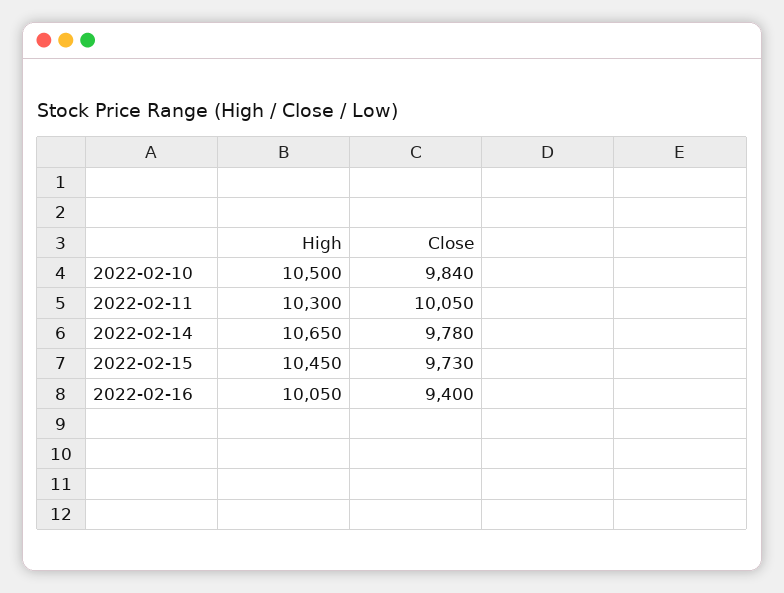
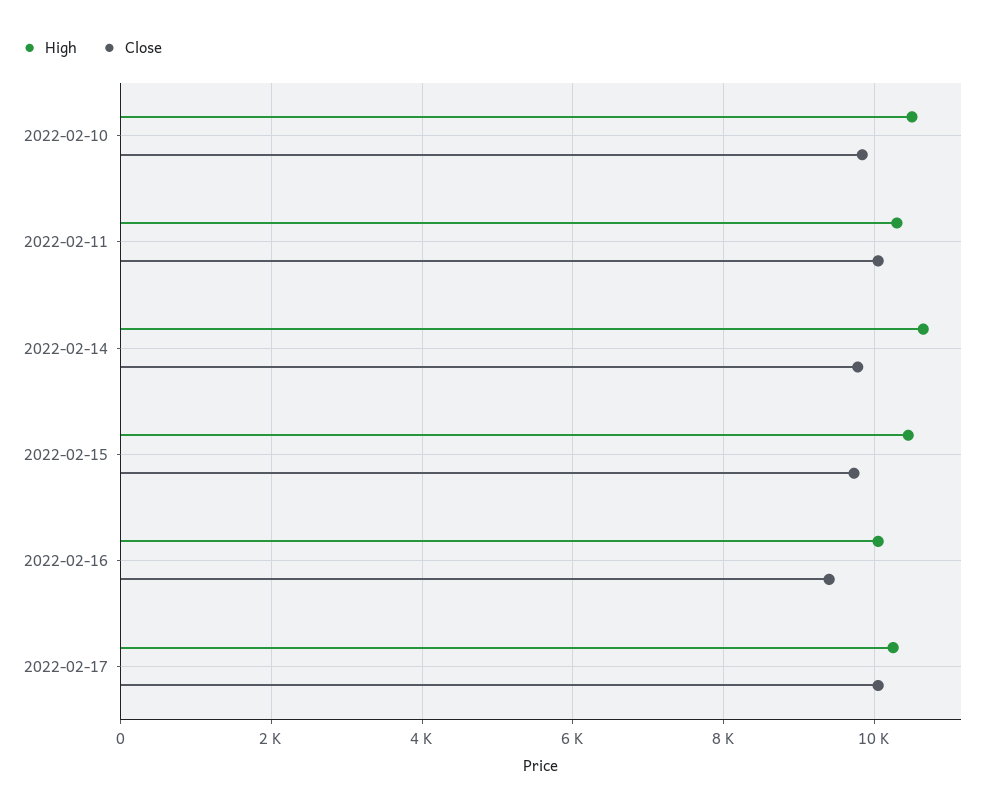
High, 2022-02-17: none -> 10200
Close, 2022-02-17: none -> 10000

